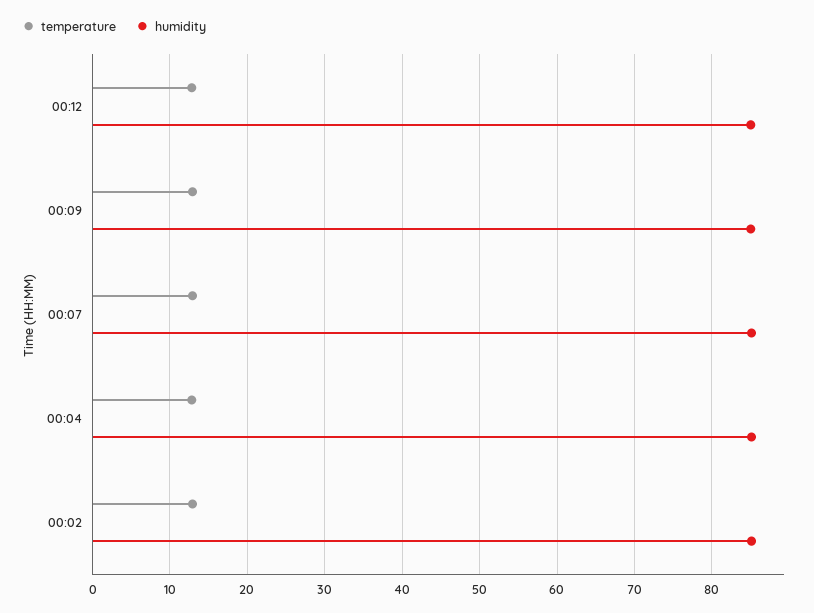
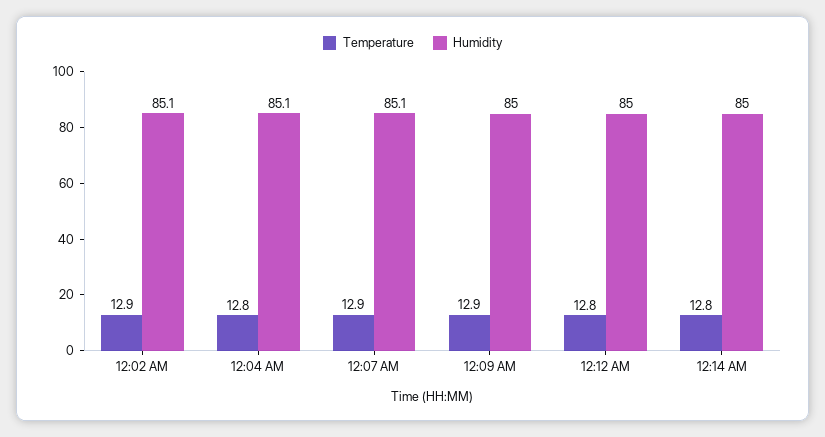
temperature, 12:14 AM: none -> 12.8
humidity, 12:14 AM: none -> 85

